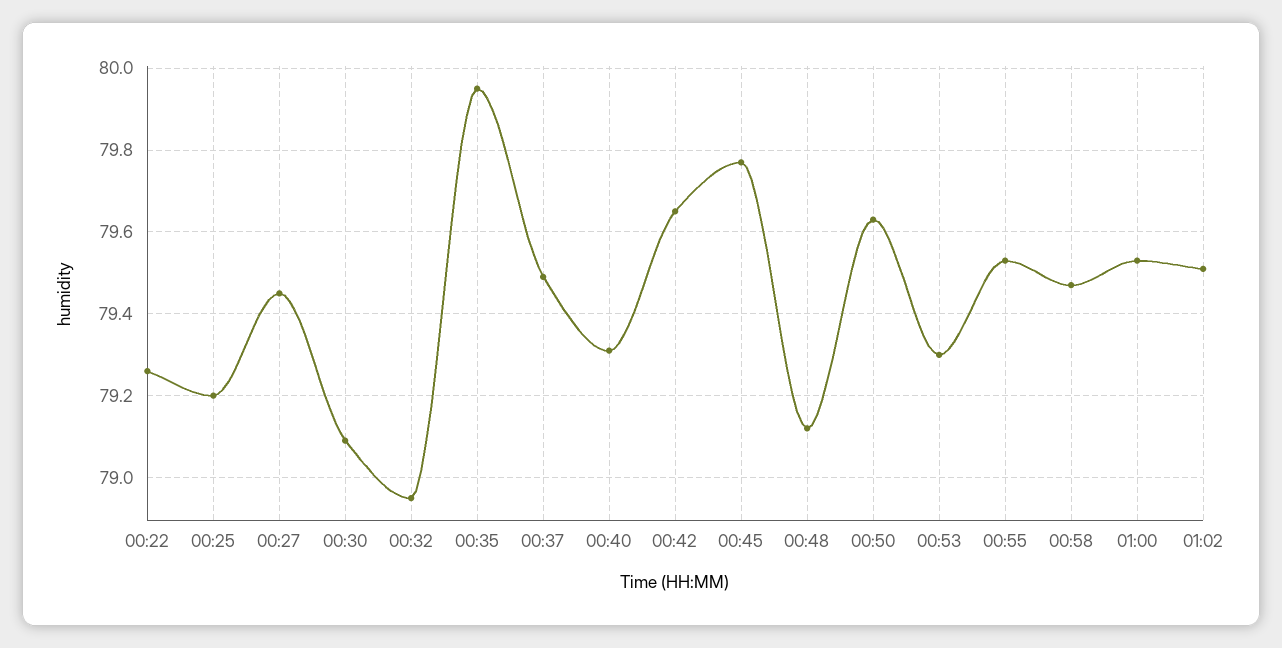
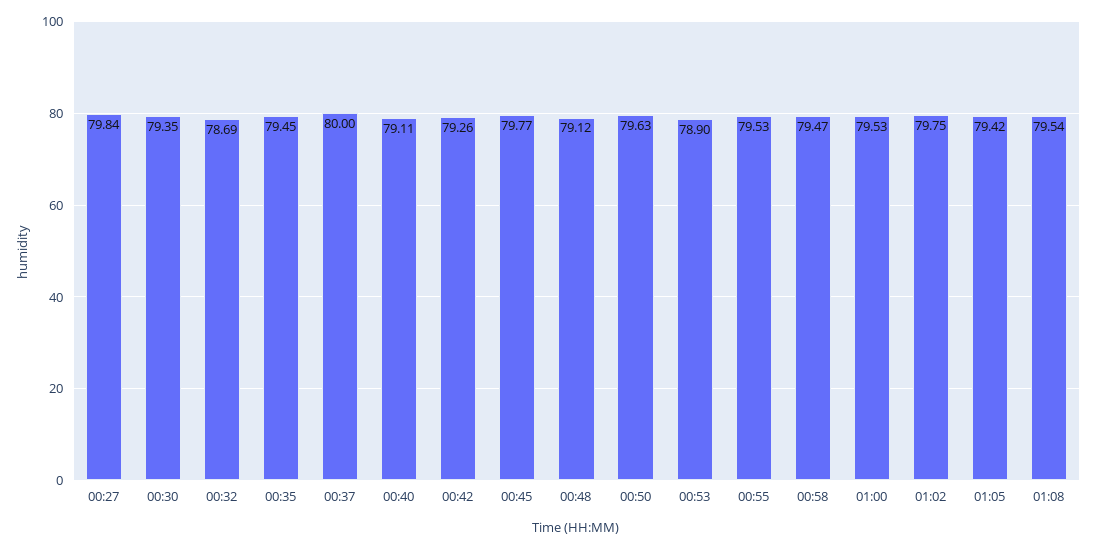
00:22: 79.25 -> none
00:25: 79.2 -> none
00:27: 79.45 -> 79.84
00:30: 79.1 -> 79.35
00:32: 78.95 -> 78.69
00:35: 79.95 -> 79.45
00:37: 79.5 -> 80
00:40: 79.3 -> 79.11
00:42: 79.65 -> 79.26
00:53: 79.3 -> 78.9
01:02: 79.5 -> 79.75
01:05: none -> 79.42
01:08: none -> 79.54

